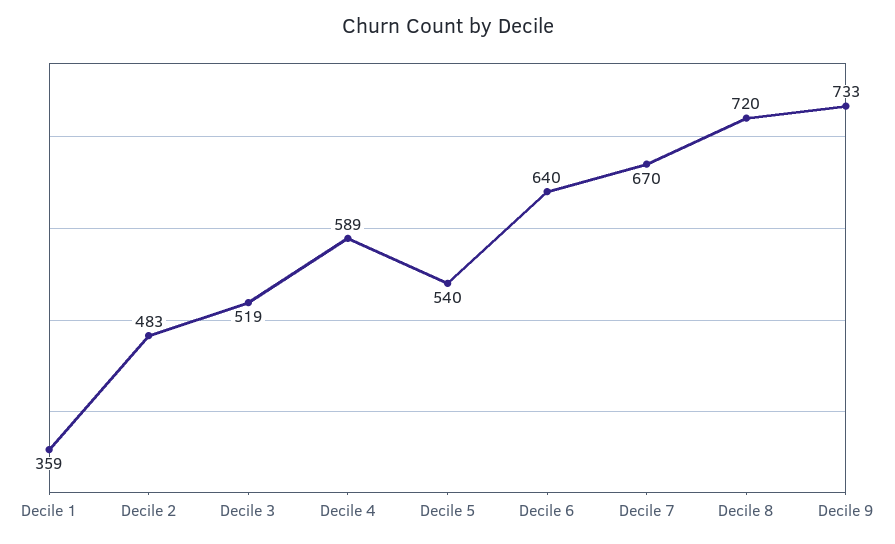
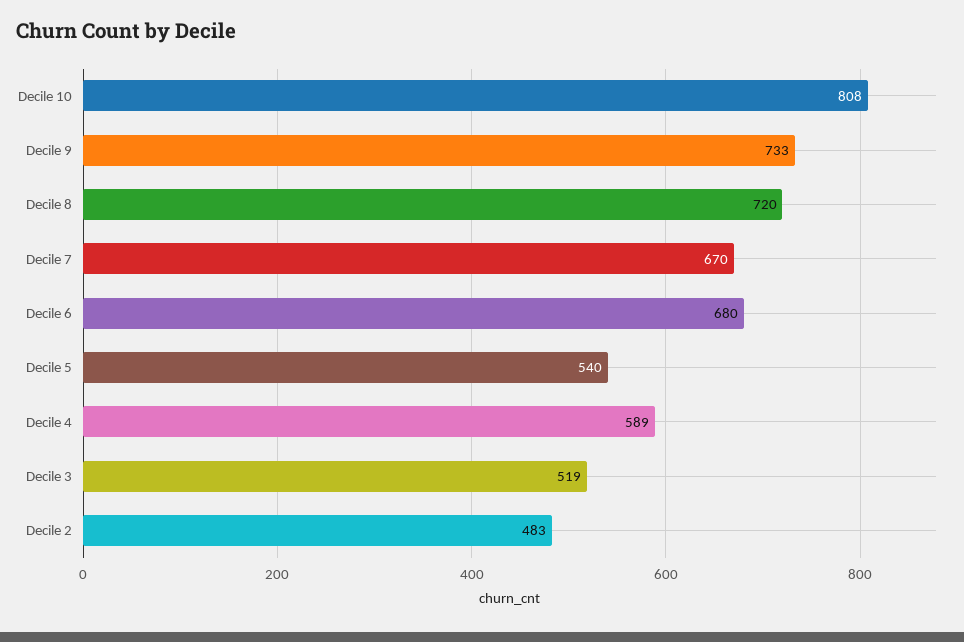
Decile 1: 359 -> none
Decile 6: 640 -> 680
Decile 10: none -> 808

